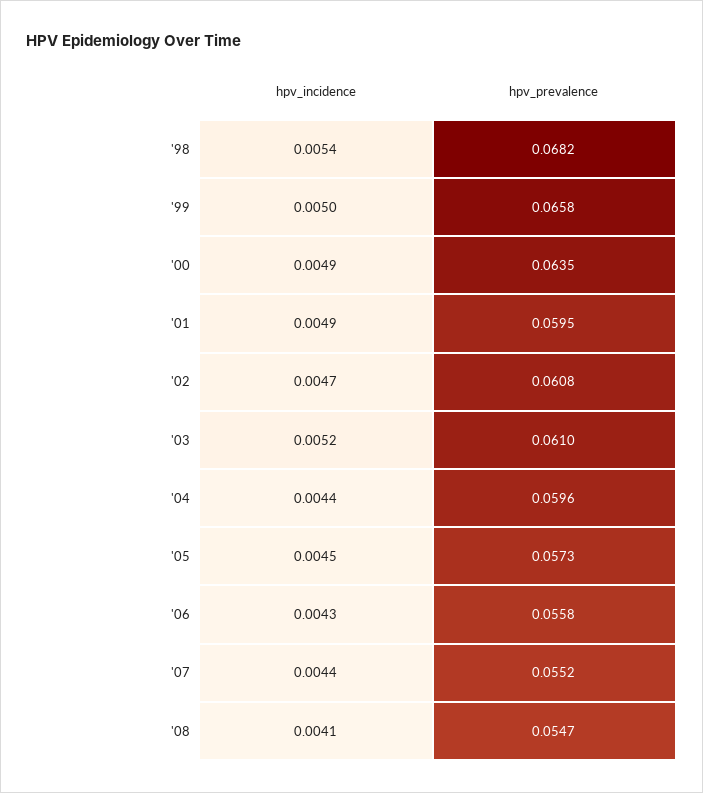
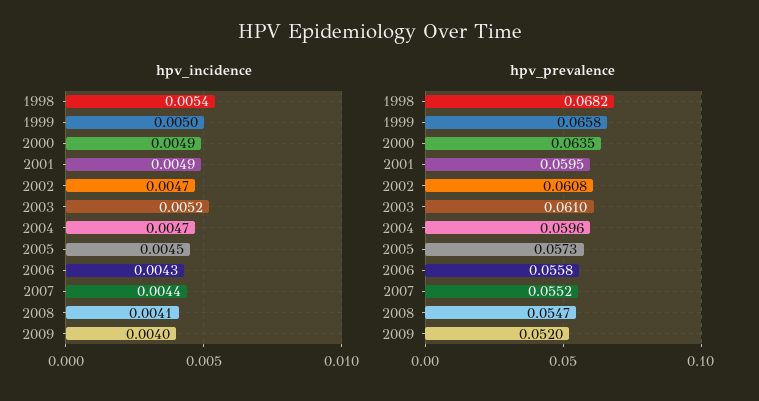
hpv_incidence, '04: 0.0044 -> 0.0047
hpv_incidence, 2009: none -> 0.004
hpv_prevalence, 2009: none -> 0.052

